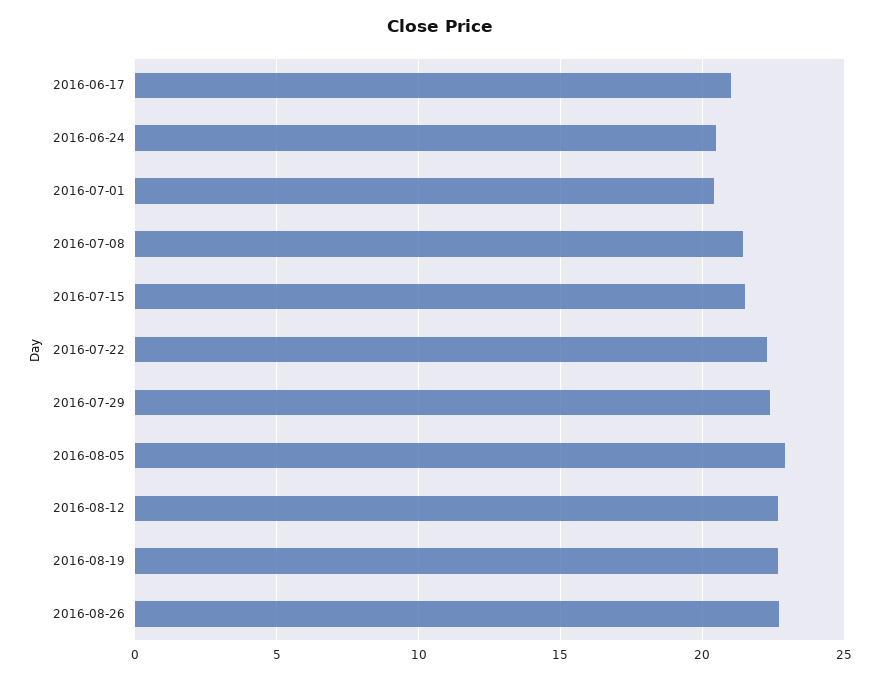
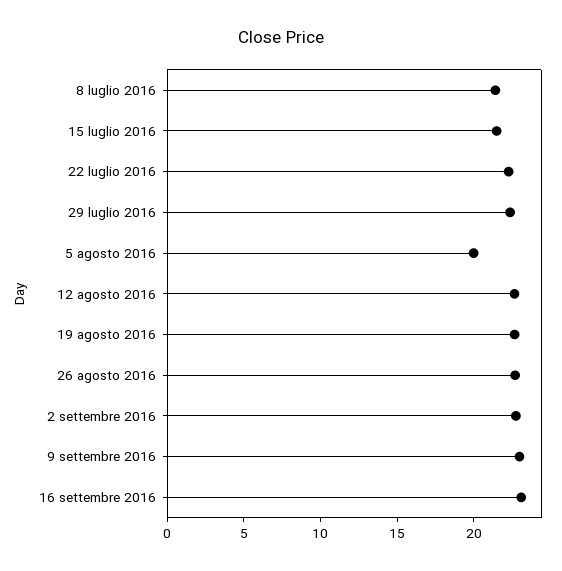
2016-06-17: 21 -> none
2016-06-24: 20.5 -> none
2016-07-01: 20.5 -> none
2016-08-05: 23 -> 20
2 settembre 2016: none -> 23
9 settembre 2016: none -> 23
16 settembre 2016: none -> 23

